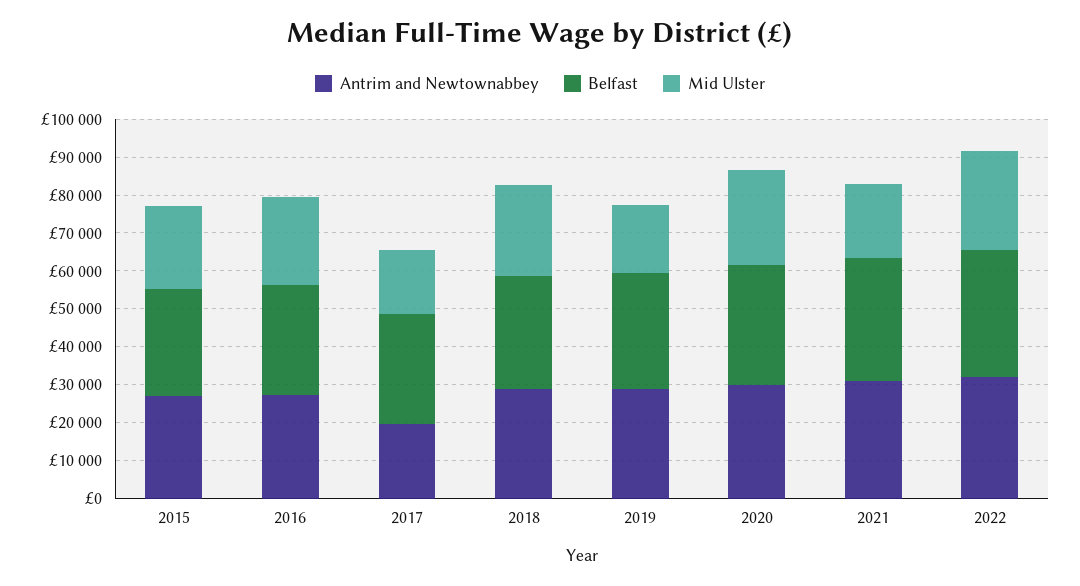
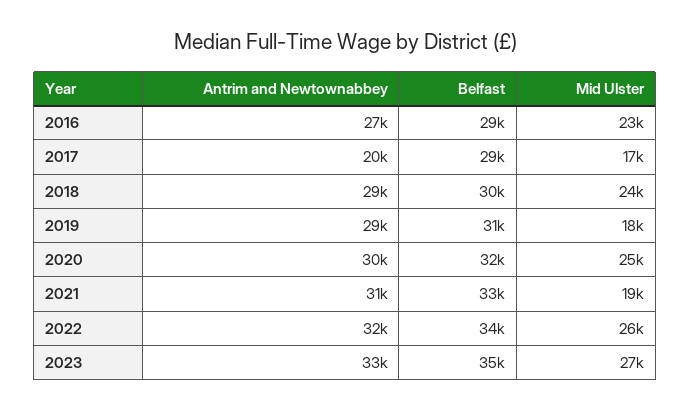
Antrim and Newtownabbey, 2015: 27500 -> none
Belfast, 2015: 27500 -> none
Mid Ulster, 2015: 22500 -> none
Antrim and Newtownabbey, 2023: none -> 33000
Belfast, 2023: none -> 35000
Mid Ulster, 2023: none -> 27000

